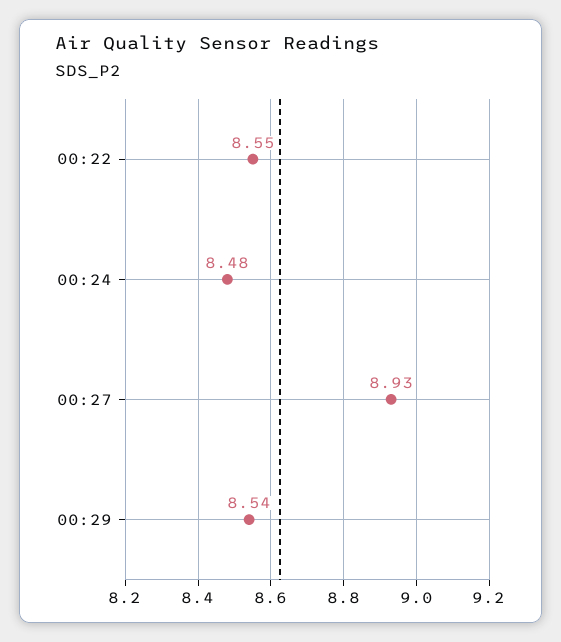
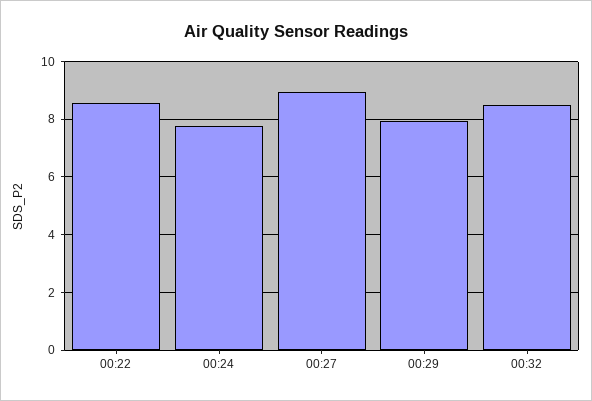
00:24: 8.48 -> 7.75
00:29: 8.54 -> 8
00:32: none -> 8.5

